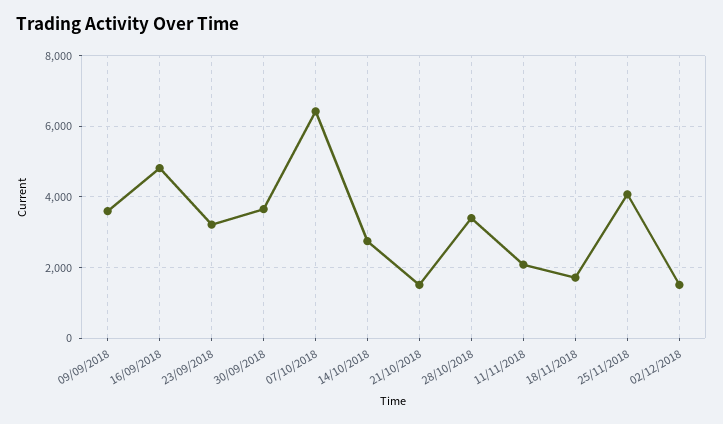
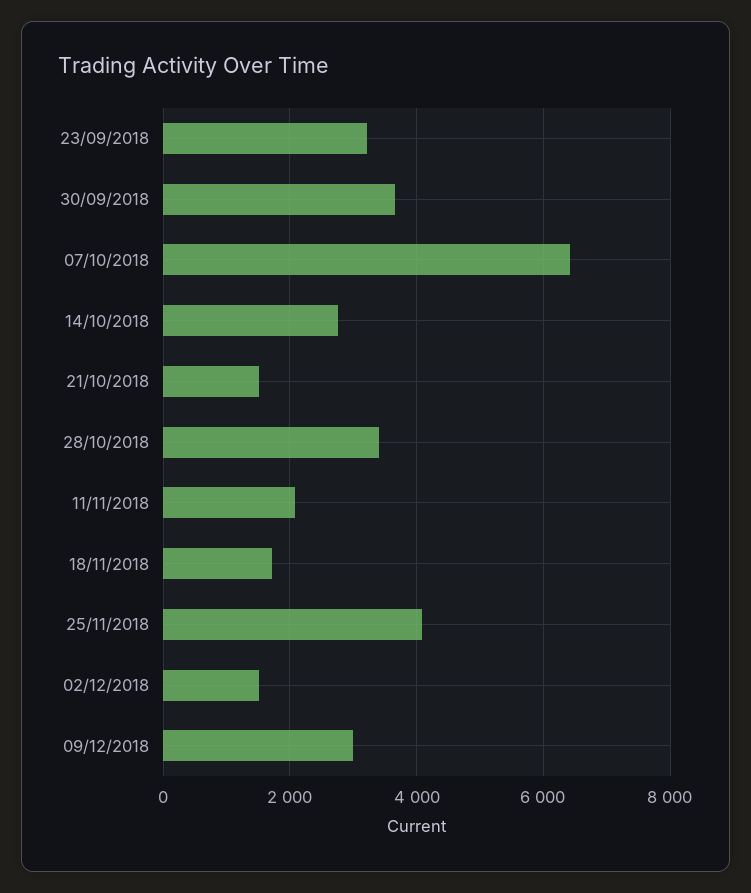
09/09/2018: 3600 -> none
16/09/2018: 4800 -> none
09/12/2018: none -> 3000

